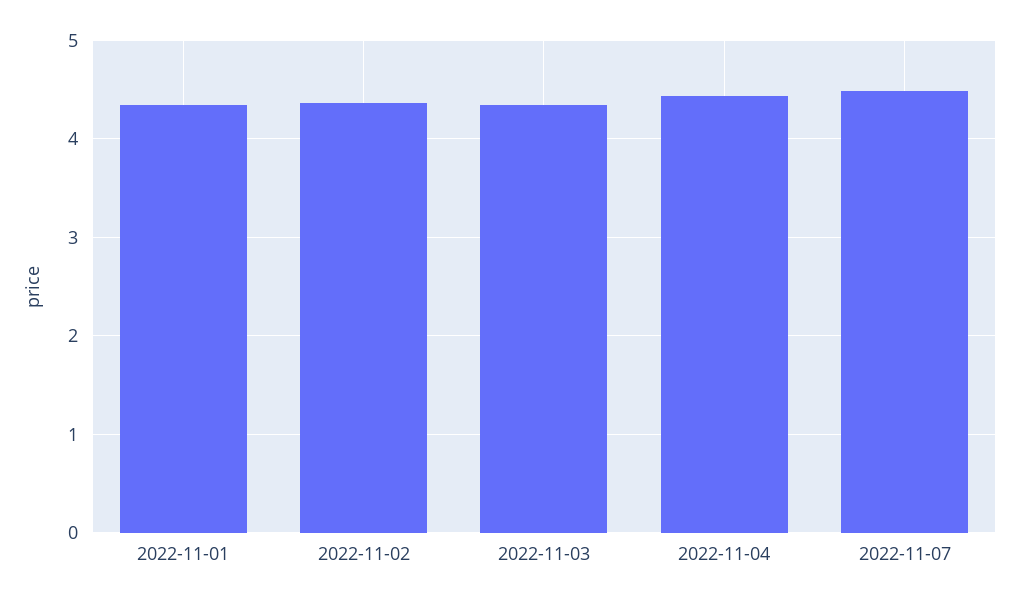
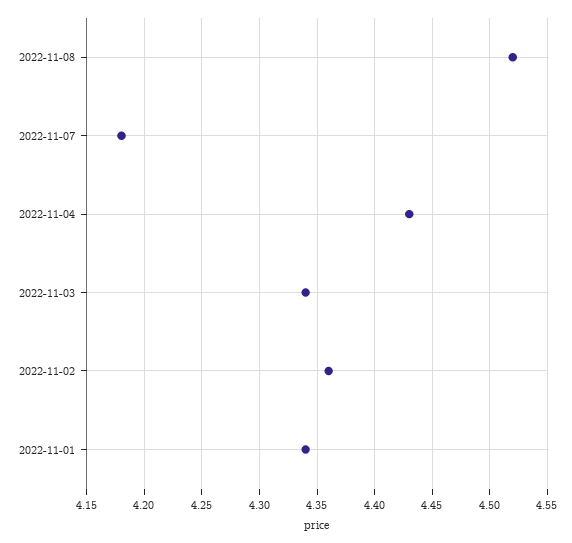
2022-11-07: 4.5 -> 4.18
2022-11-08: none -> 4.52

